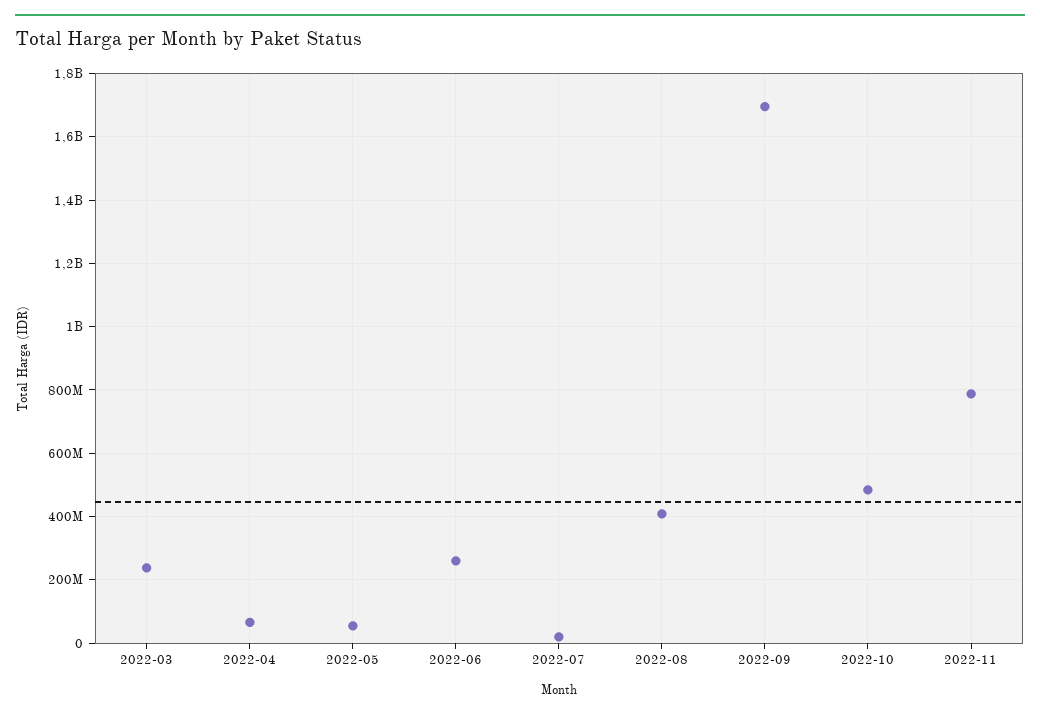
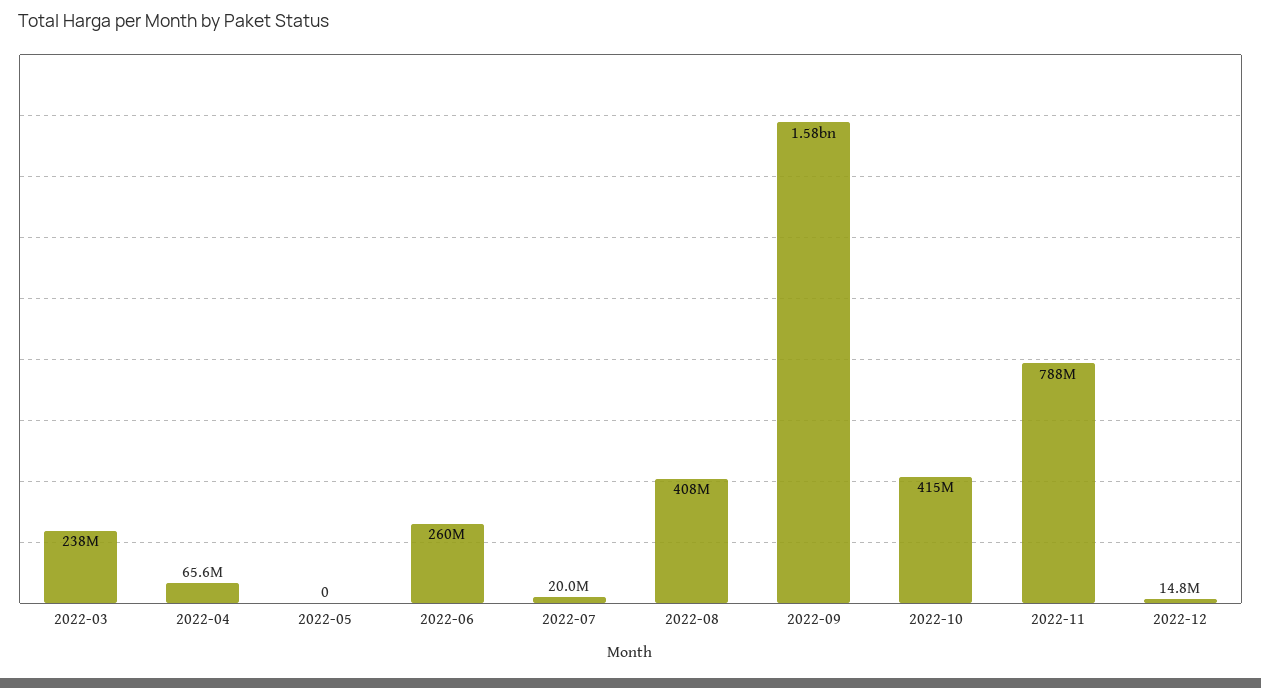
2022-05: 60000000 -> 0
2022-09: 1700000000 -> 1580000000
2022-10: 480000000 -> 415000000
2022-12: none -> 14800000

